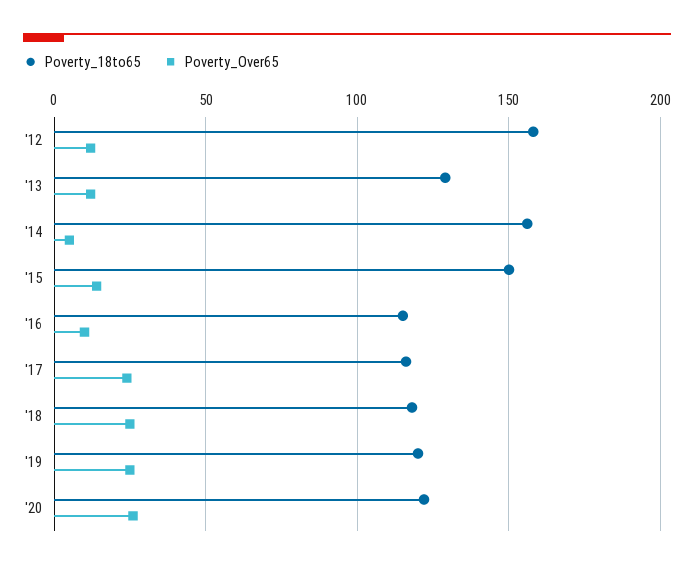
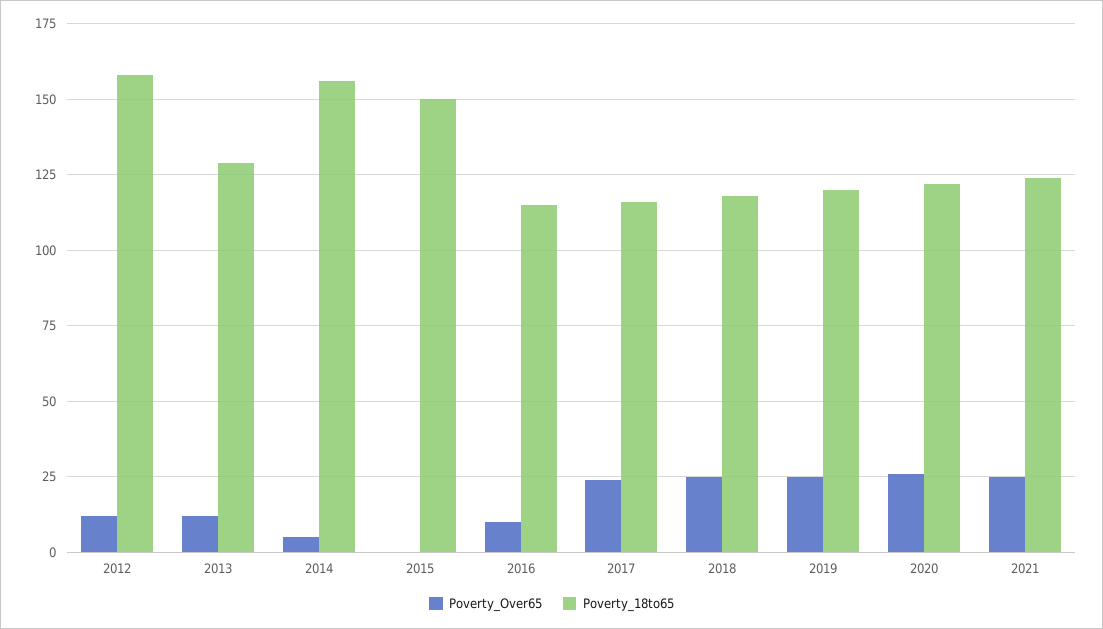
Poverty_Over65, '15: 15 -> 0
Poverty_Over65, 2021: none -> 25
Poverty_18to65, 2021: none -> 125

